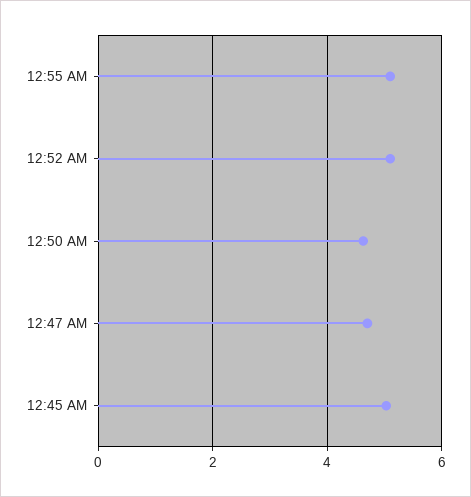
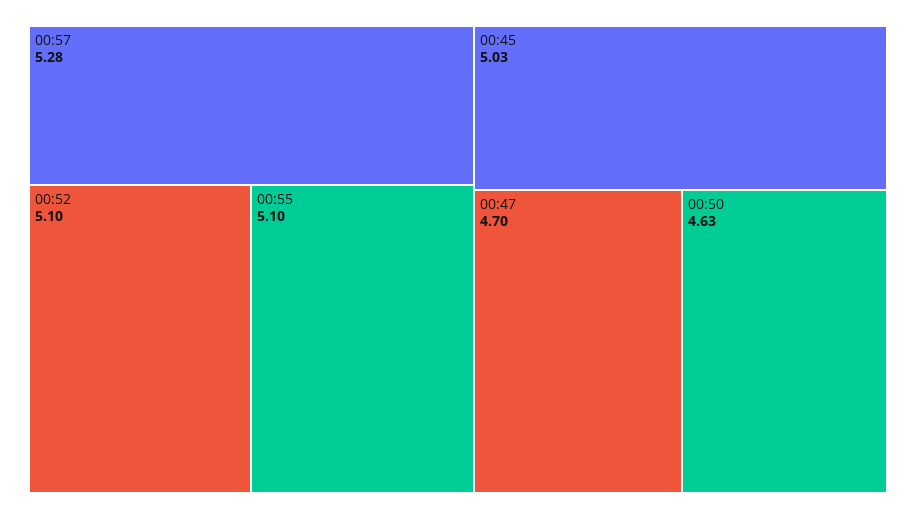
00:57: none -> 5.28

